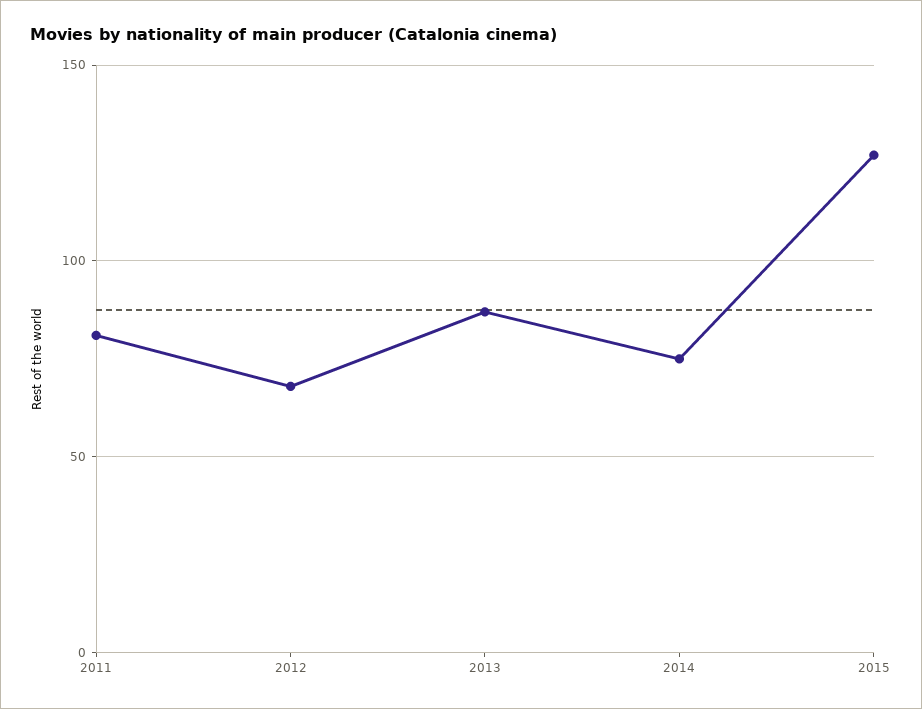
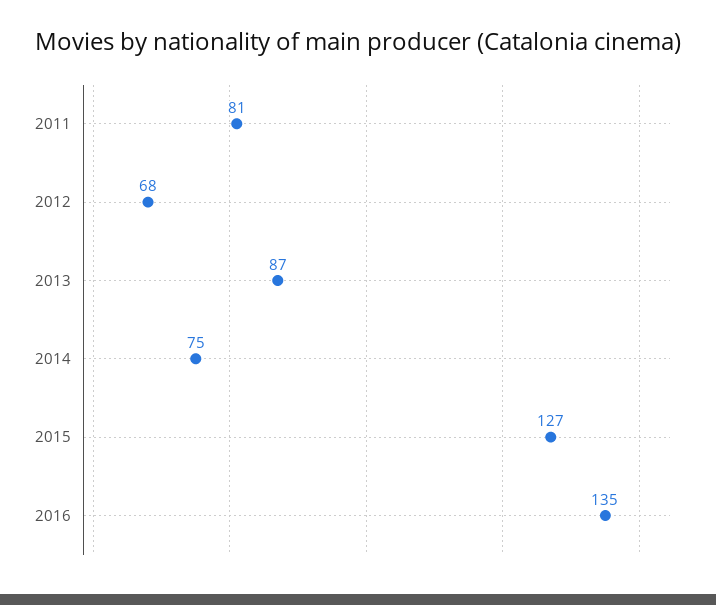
2016: none -> 135

